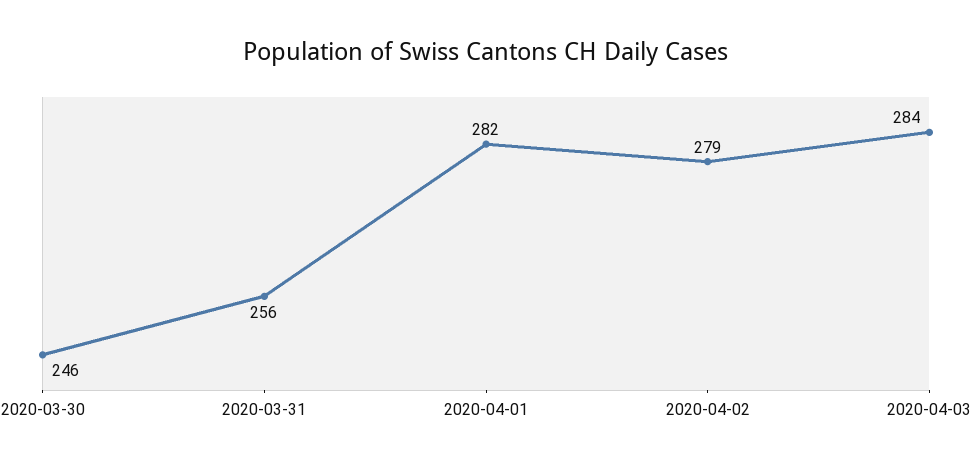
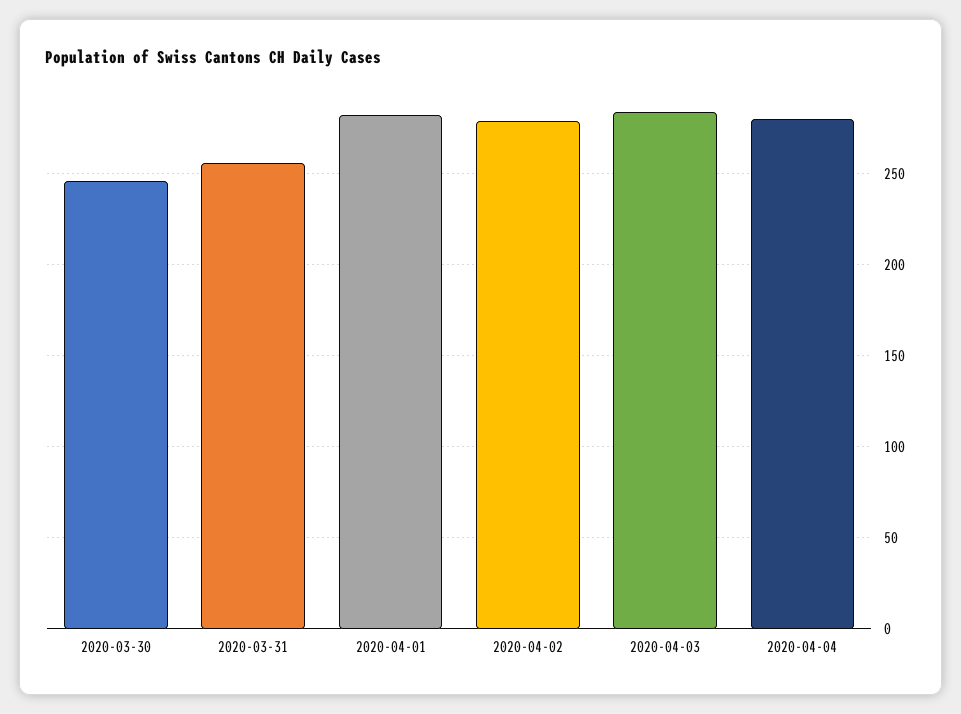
2020-04-04: none -> 280

